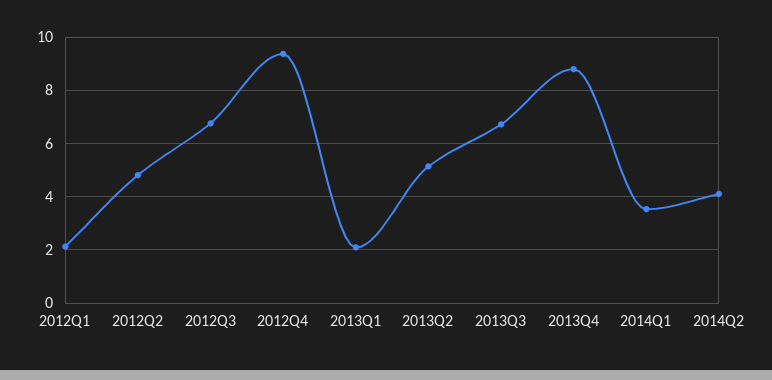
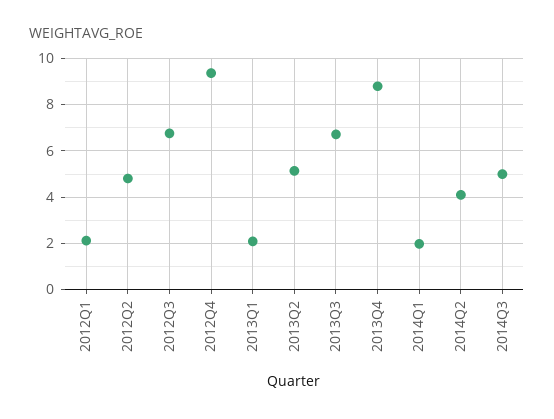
2014Q1: 3.5 -> 2
2014Q3: none -> 5

